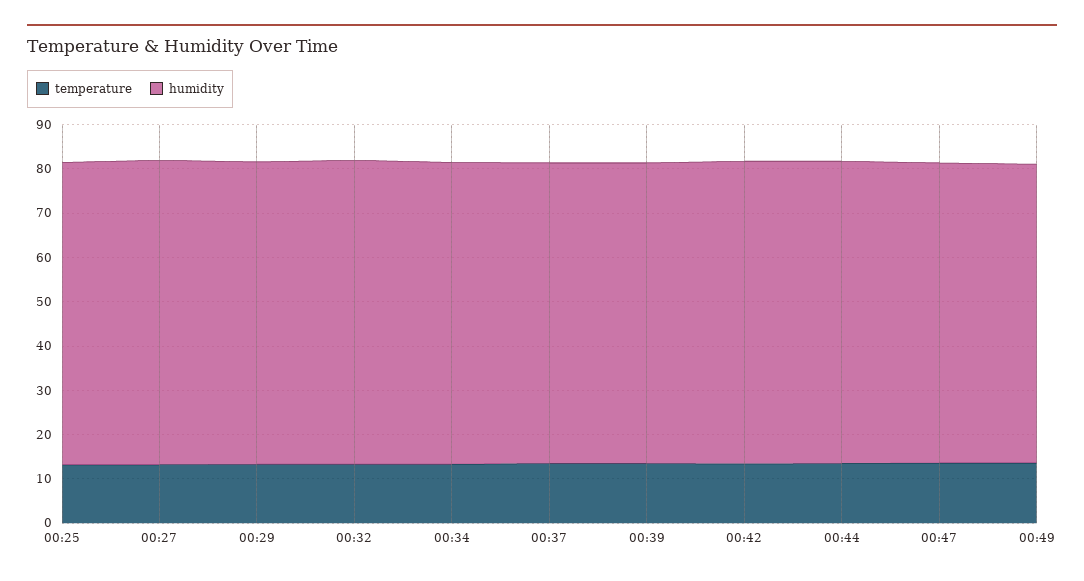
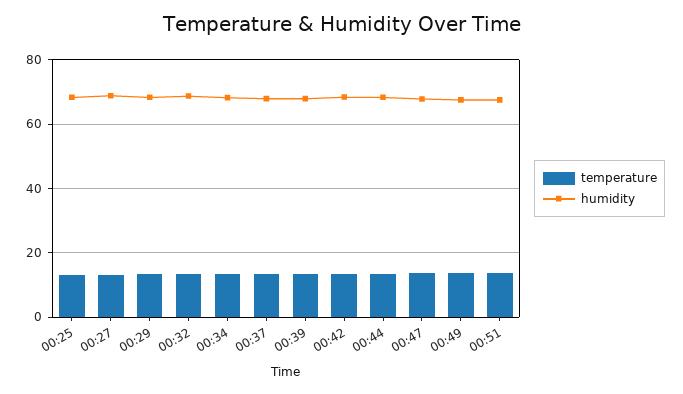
temperature, 00:51: none -> 14
humidity, 00:51: none -> 68

